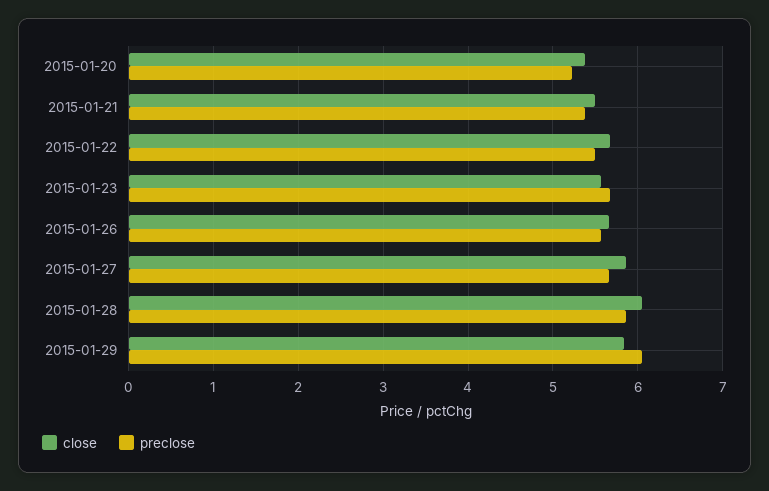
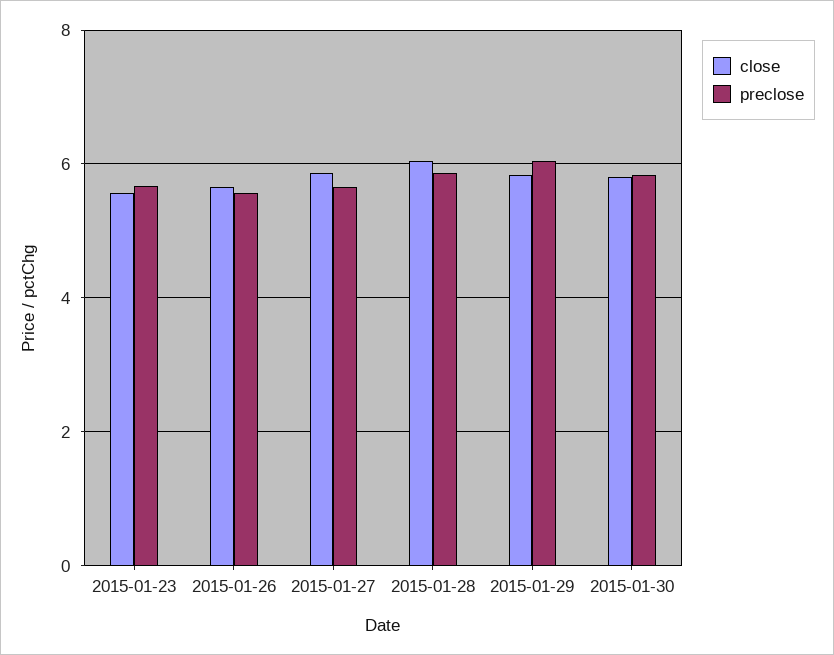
close, 2015-01-20: 5.4 -> none
preclose, 2015-01-20: 5.2 -> none
close, 2015-01-21: 5.5 -> none
preclose, 2015-01-21: 5.4 -> none
close, 2015-01-22: 5.7 -> none
preclose, 2015-01-22: 5.5 -> none
close, 2015-01-30: none -> 5.8
preclose, 2015-01-30: none -> 5.8

